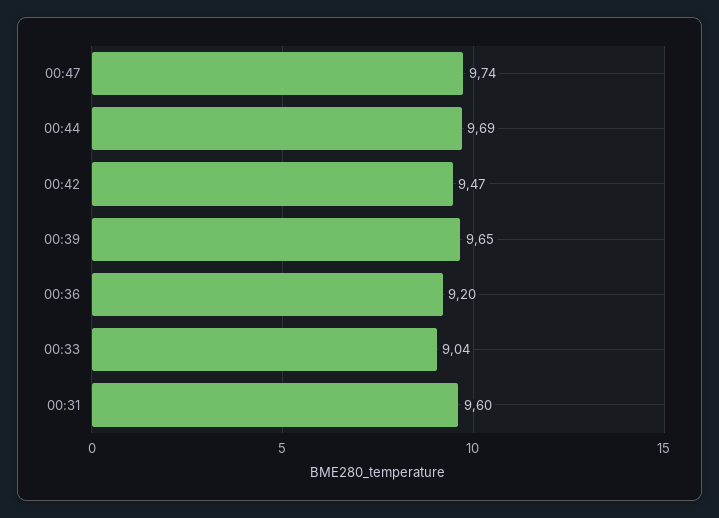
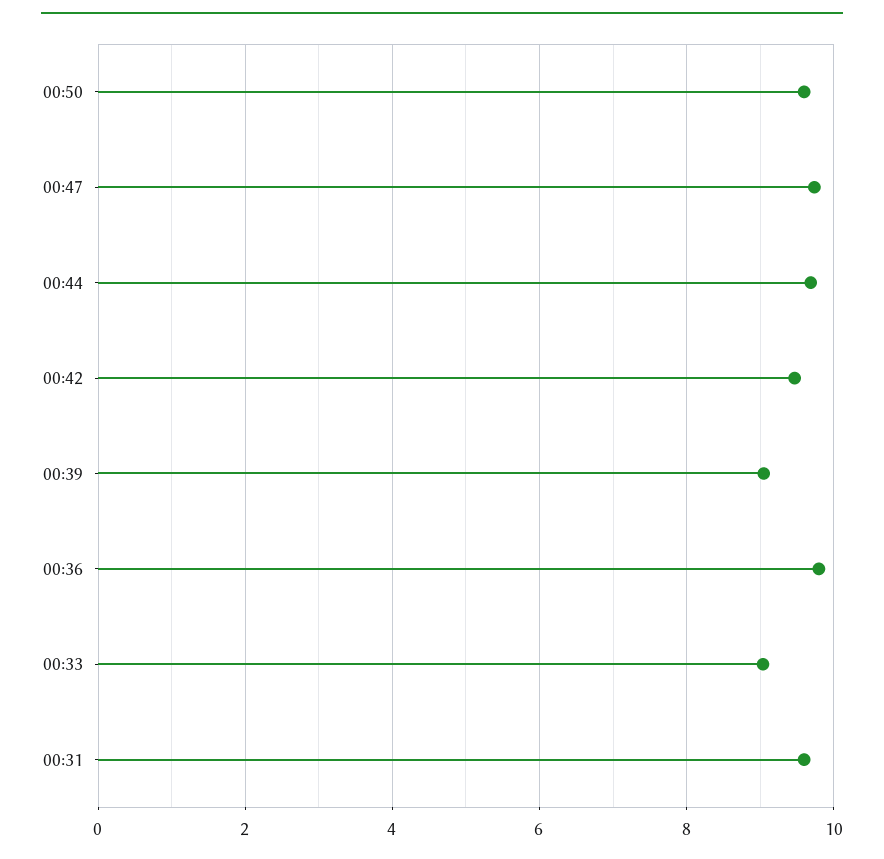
00:39: 9.65 -> 9
00:36: 9.2 -> 9.8
00:50: none -> 9.6

